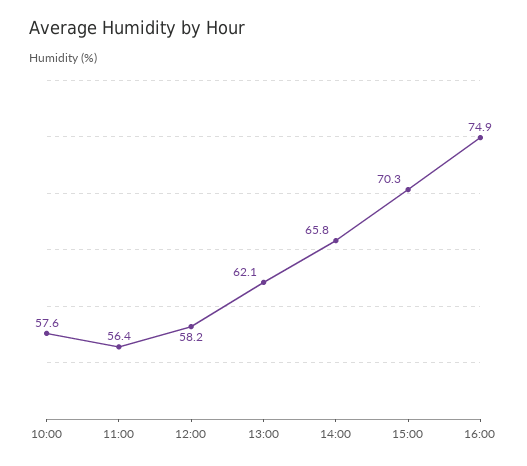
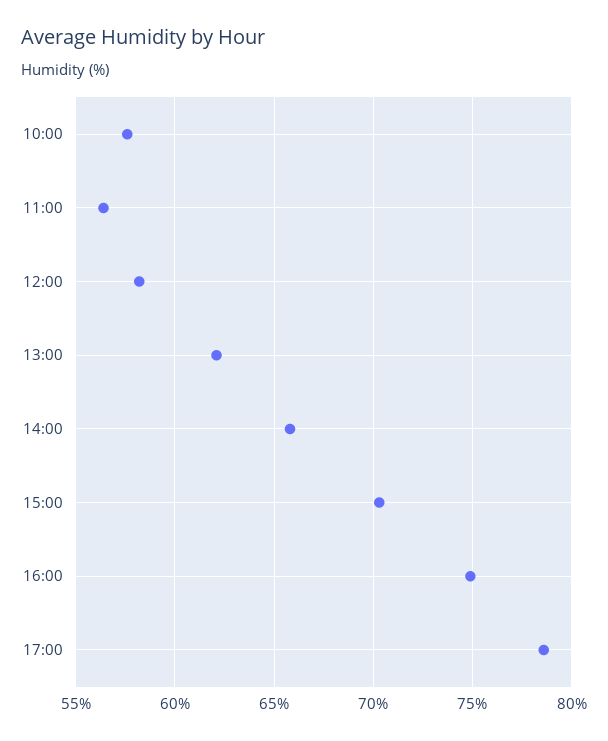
17:00: none -> 78.5

